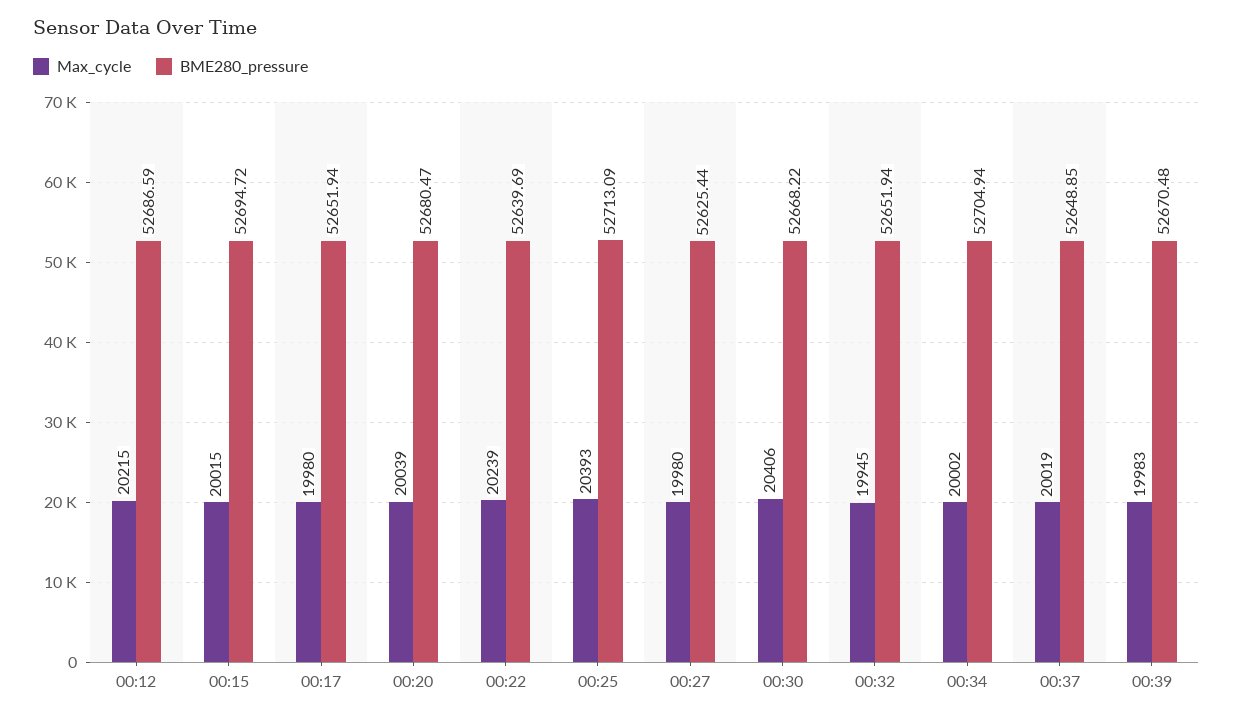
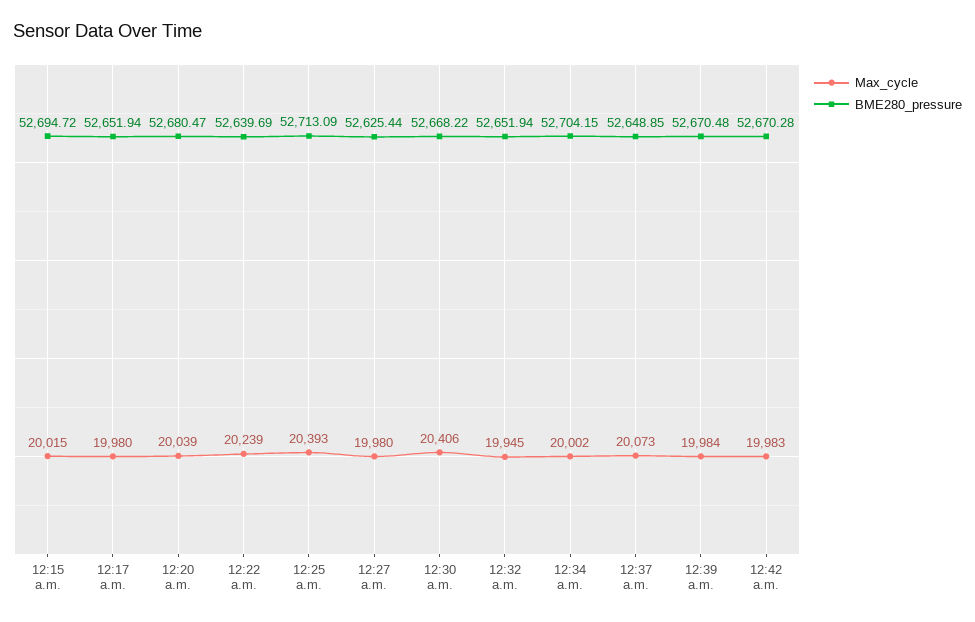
Max_cycle, 00:12: 20215 -> none
BME280_pressure, 00:12: 52686.59 -> none
BME280_pressure, 00:34: 52704.94 -> 52704.15
Max_cycle, 00:37: 20019 -> 20073
Max_cycle, 00:39: 19983 -> 19984
Max_cycle, 12:42 a.m.: none -> 19983
BME280_pressure, 12:42 a.m.: none -> 52670.28

